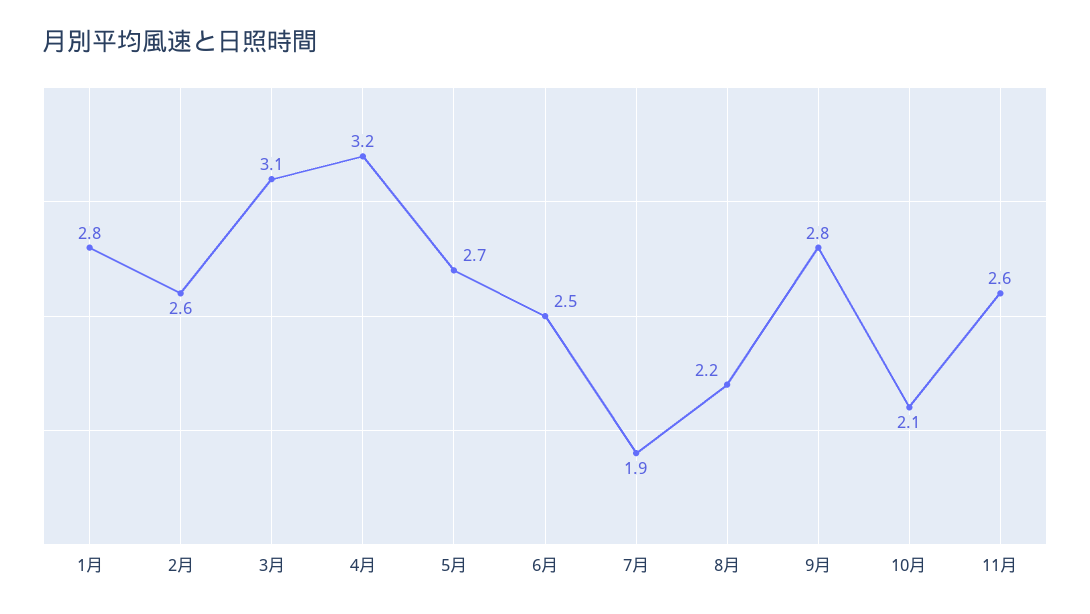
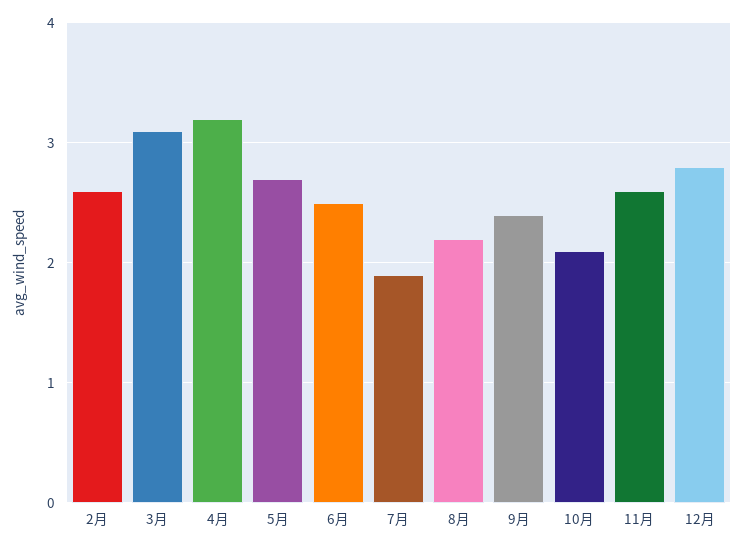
1月: 2.8 -> none
9月: 2.8 -> 2.4
12月: none -> 2.8

